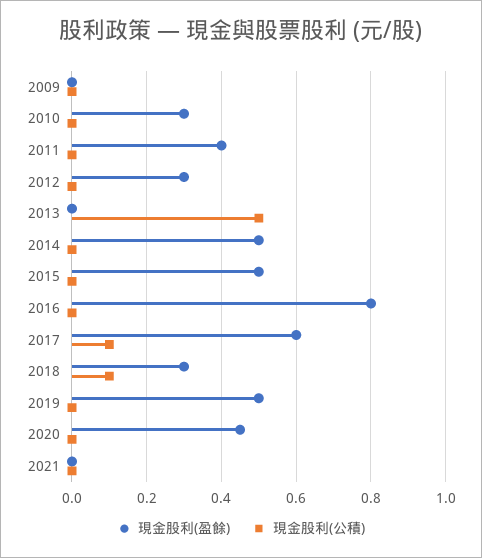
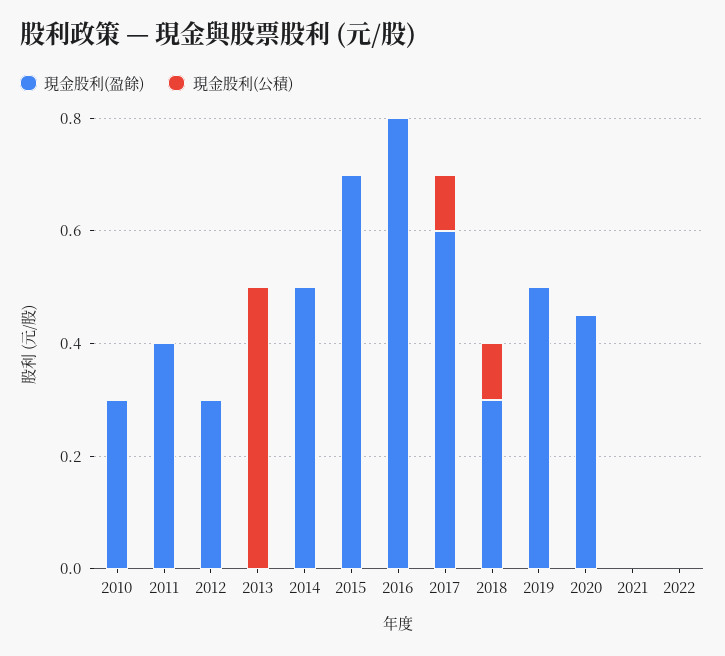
現金股利(盈餘), 2009: 0 -> none
現金股利(公積), 2009: 0 -> none
現金股利(盈餘), 2015: 0.5 -> 0.7
現金股利(盈餘), 2022: none -> 0
現金股利(公積), 2022: none -> 0

